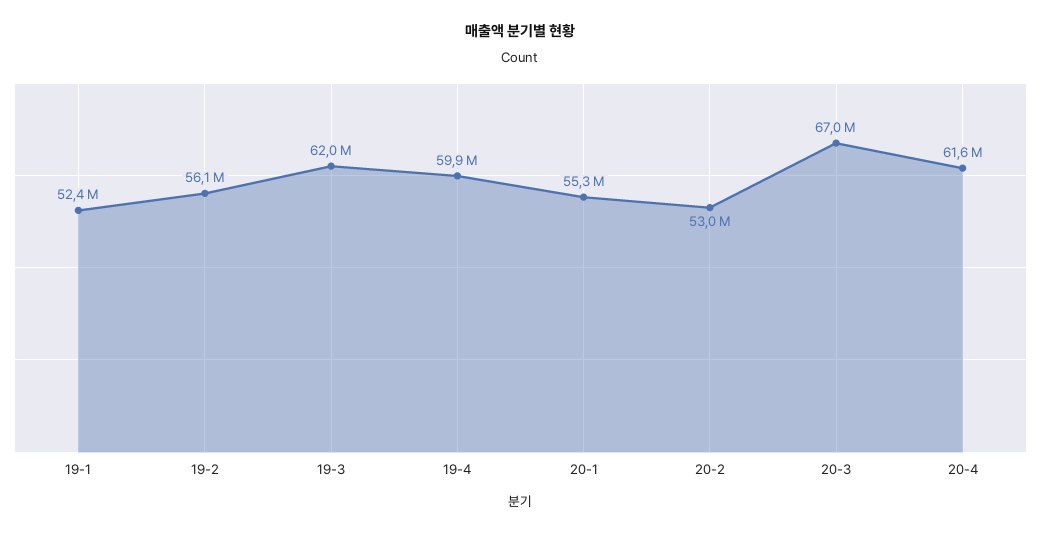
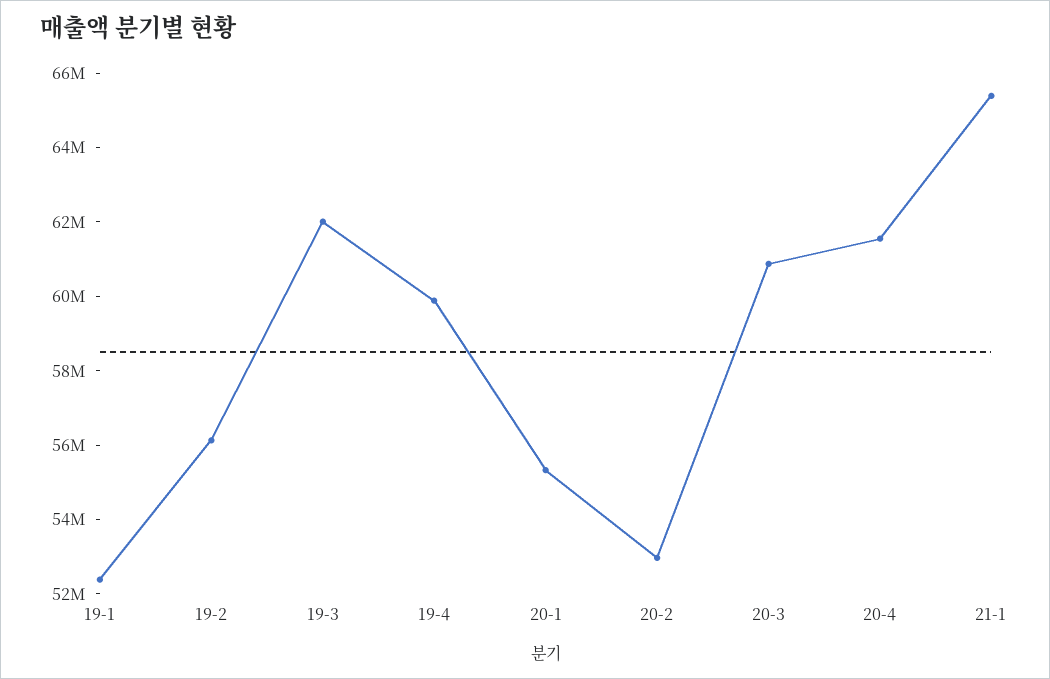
20-3: 67000000 -> 61000000
21-1: none -> 65500000

